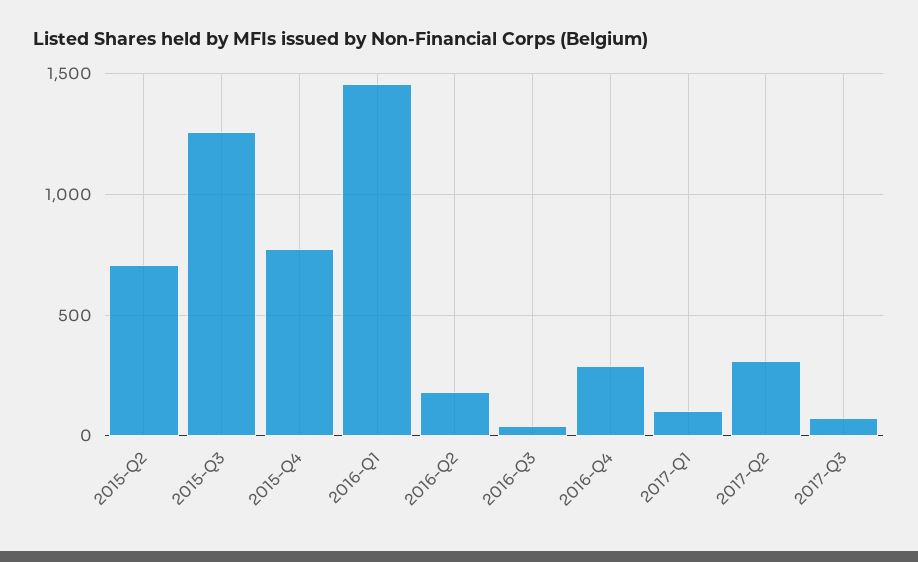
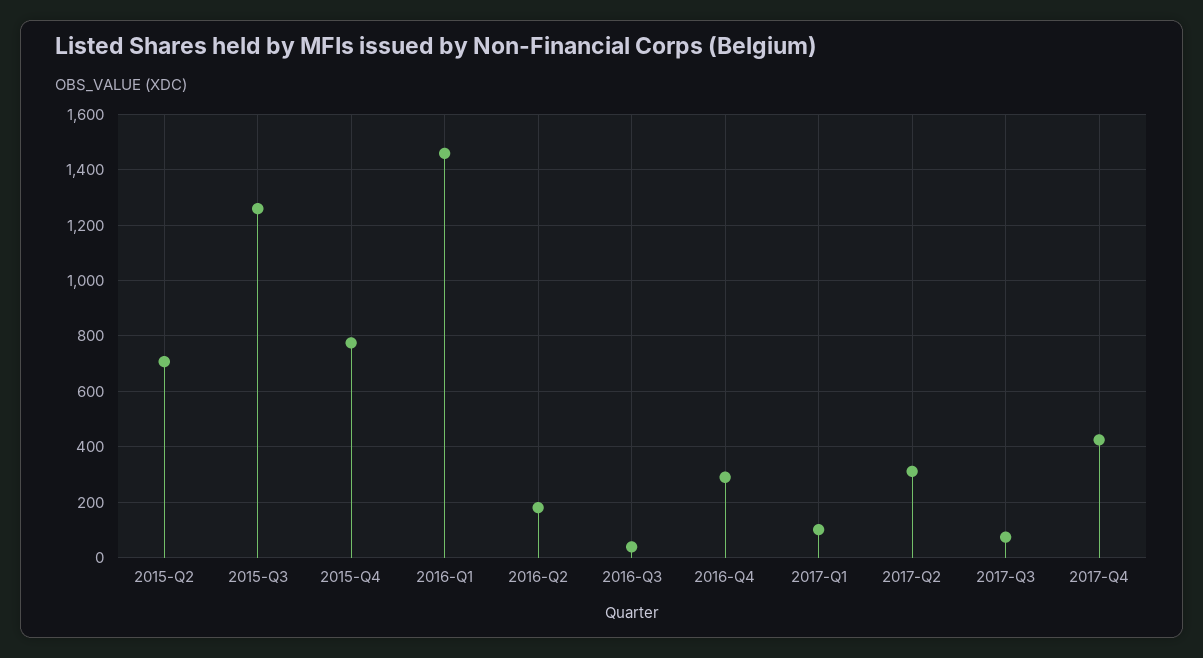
2017-Q4: none -> 425

